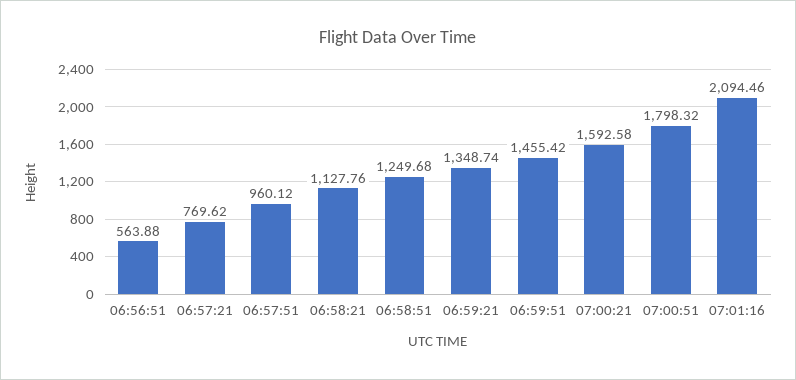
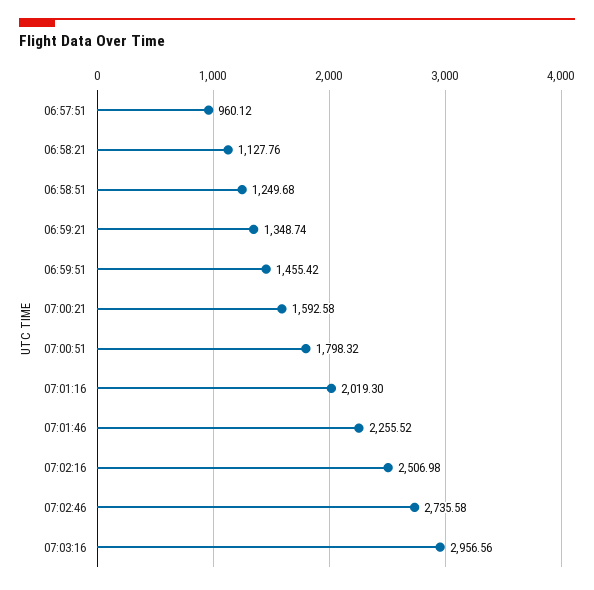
06:56:51: 563.88 -> none
06:57:21: 769.62 -> none
07:01:16: 2094.46 -> 2019.3
07:01:46: none -> 2255.52
07:02:16: none -> 2506.98
07:02:46: none -> 2735.58
07:03:16: none -> 2956.56

